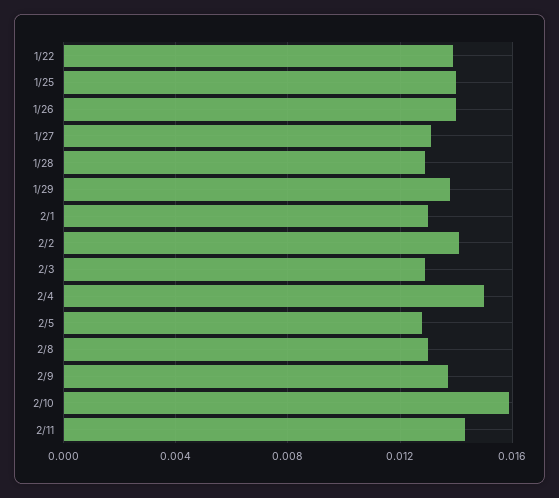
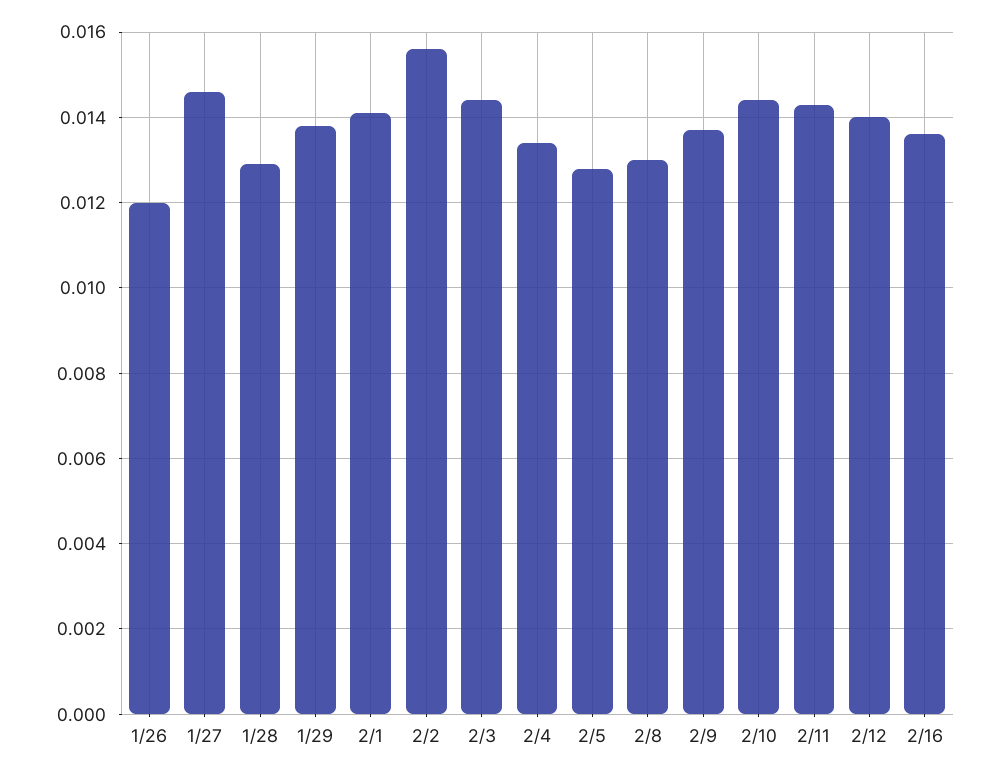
1/22: 0.014 -> none
1/25: 0.014 -> none
1/26: 0.014 -> 0.012
1/27: 0.013 -> 0.0145
2/1: 0.013 -> 0.014
2/2: 0.014 -> 0.0155
2/3: 0.013 -> 0.0145
2/4: 0.015 -> 0.0135
2/10: 0.016 -> 0.0145
2/12: none -> 0.014
2/16: none -> 0.0135

